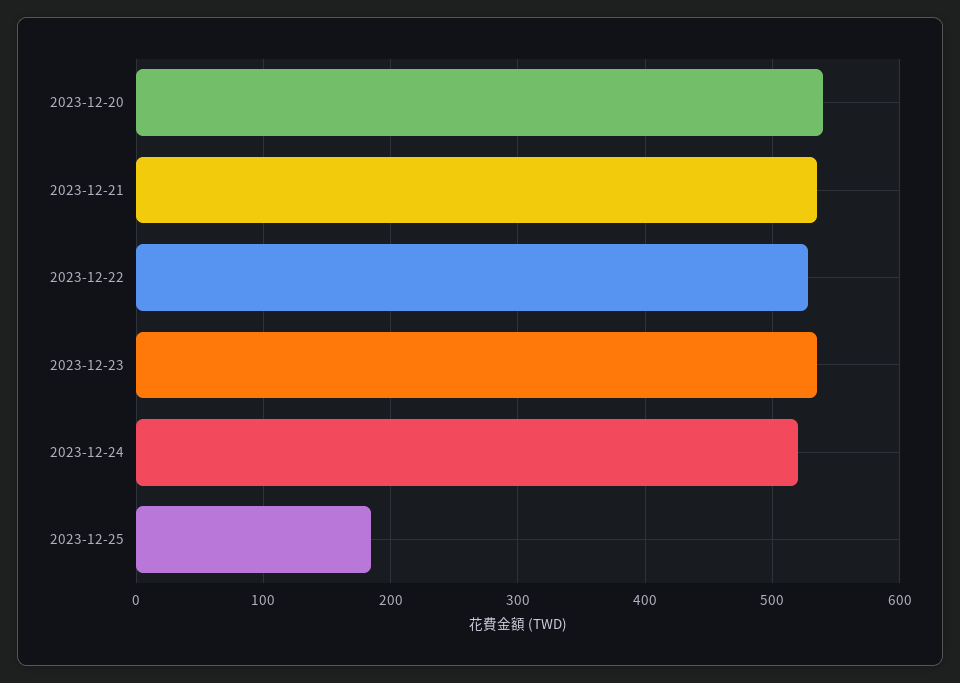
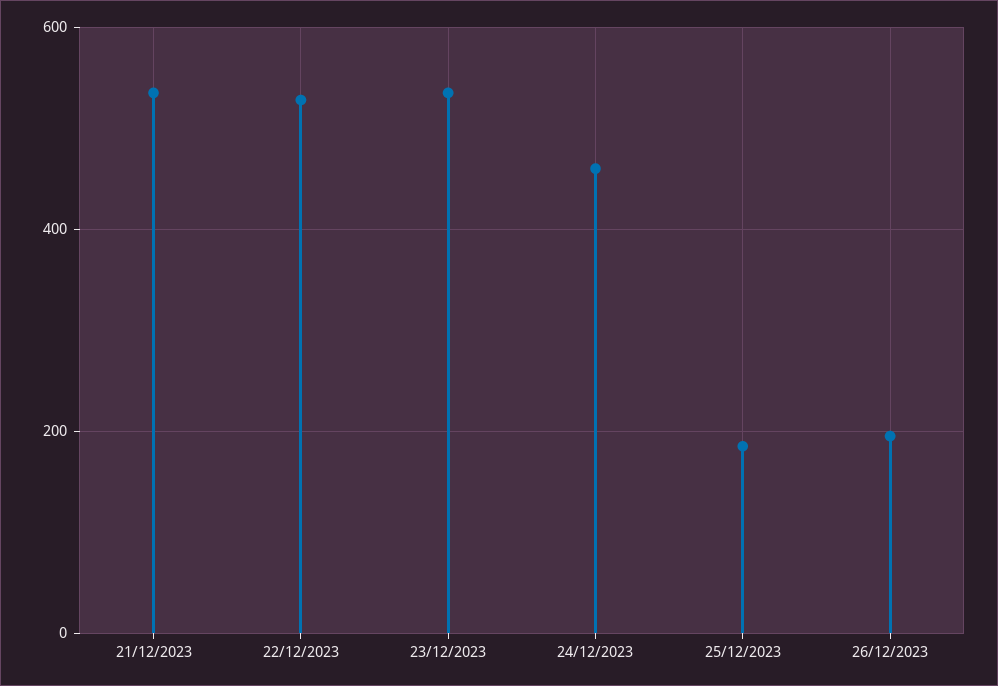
2023-12-20: 540 -> none
2023-12-24: 520 -> 460
26/12/2023: none -> 200

